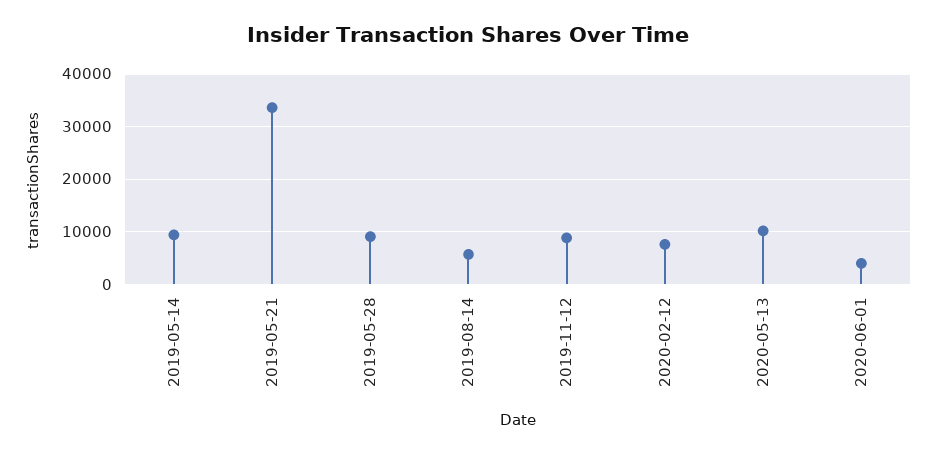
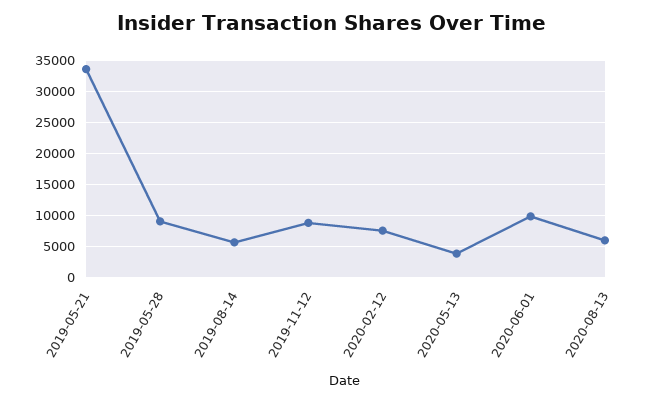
2019-05-14: 10000 -> none
2020-05-13: 10000 -> 4000
2020-06-01: 4000 -> 10000
2020-08-13: none -> 6000

